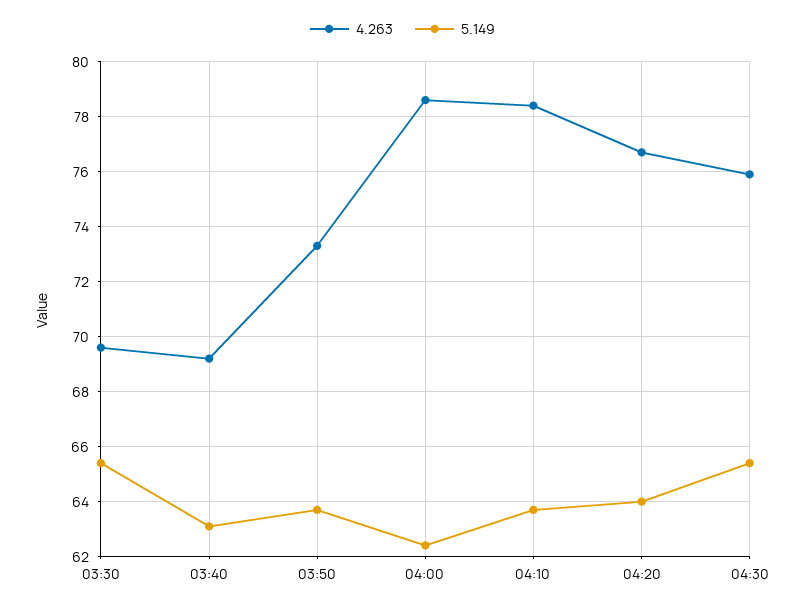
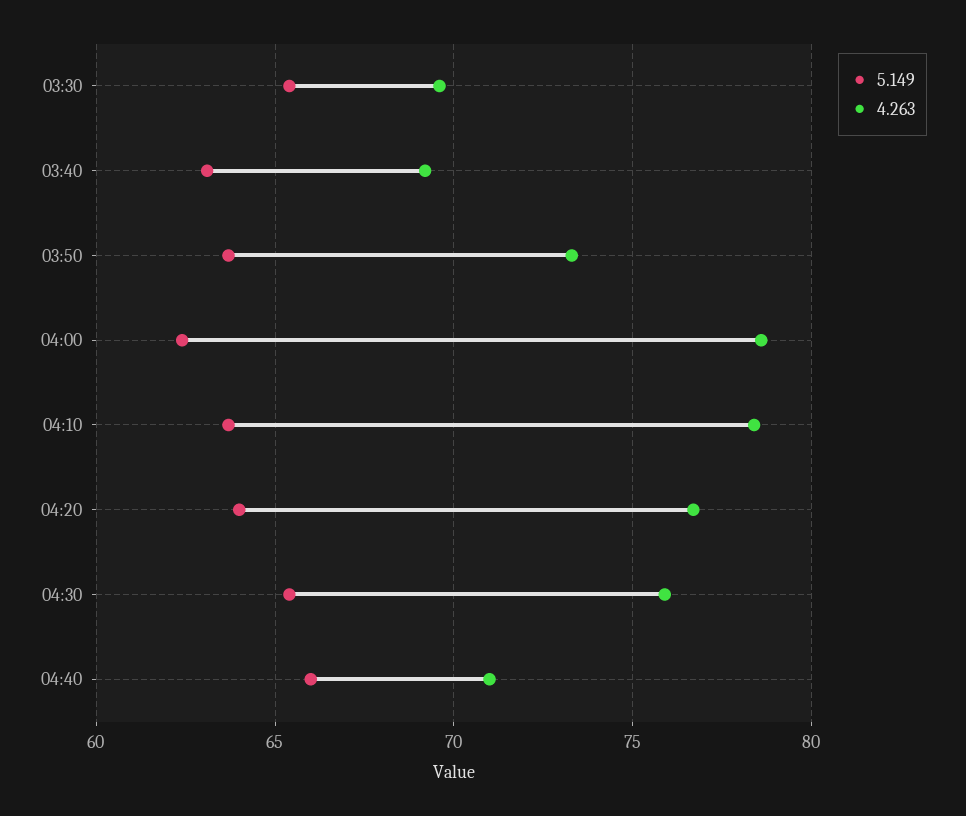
5.149, 04:40: none -> 66
4.263, 04:40: none -> 71

